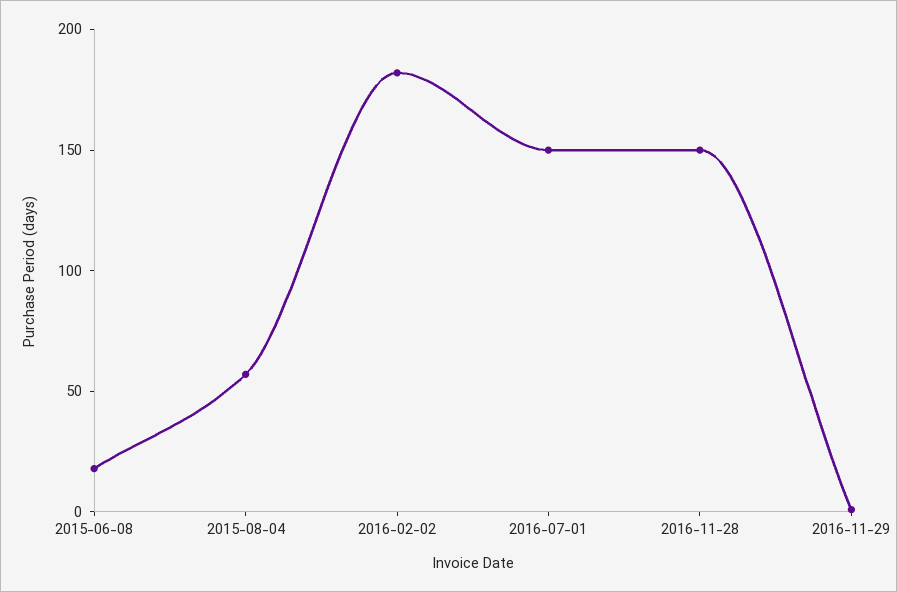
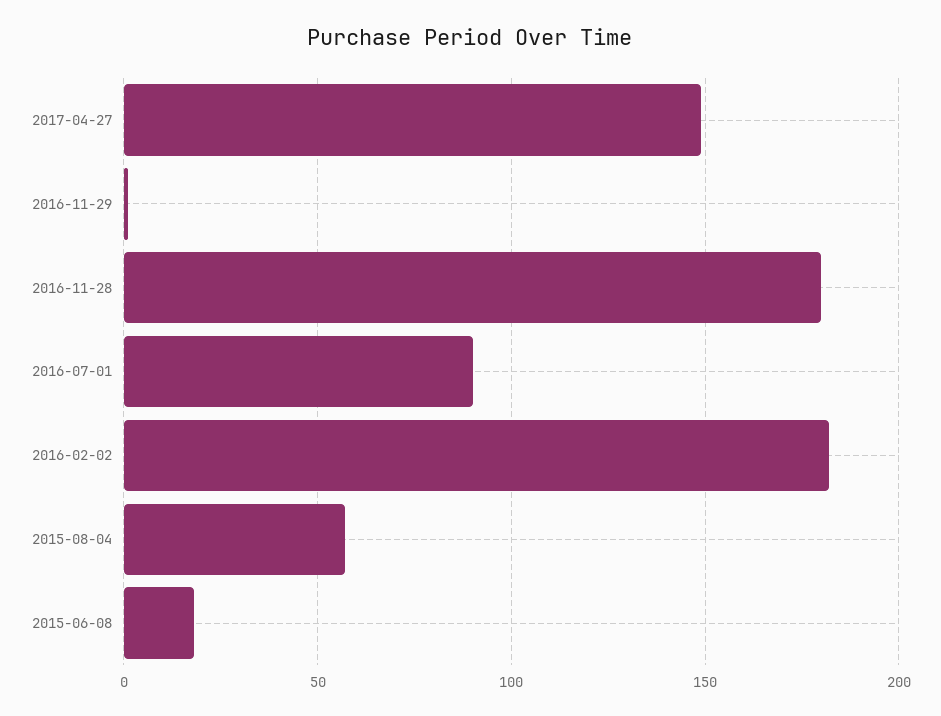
2016-07-01: 150 -> 90
2016-11-28: 150 -> 180
2017-04-27: none -> 150

